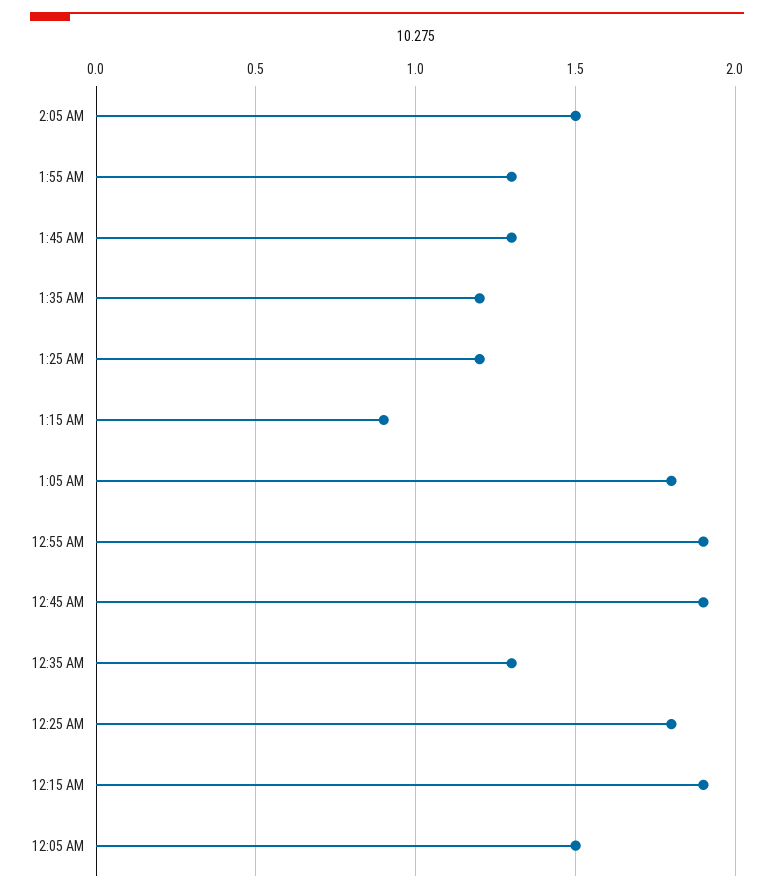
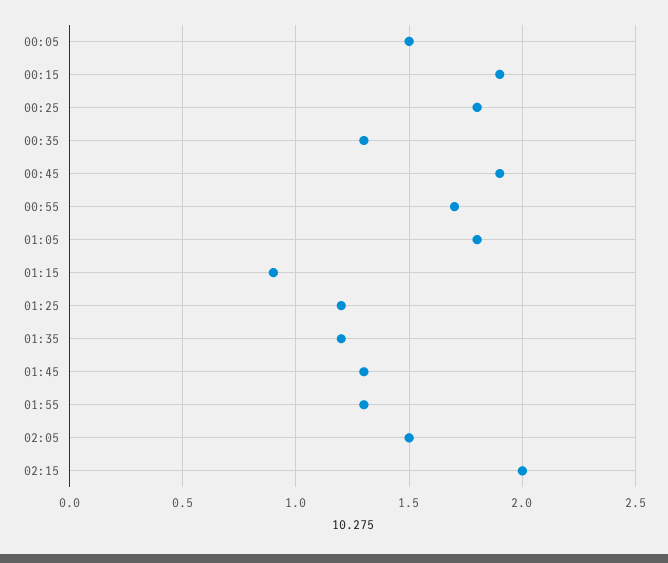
12:55 AM: 1.9 -> 1.7
02:15: none -> 2

